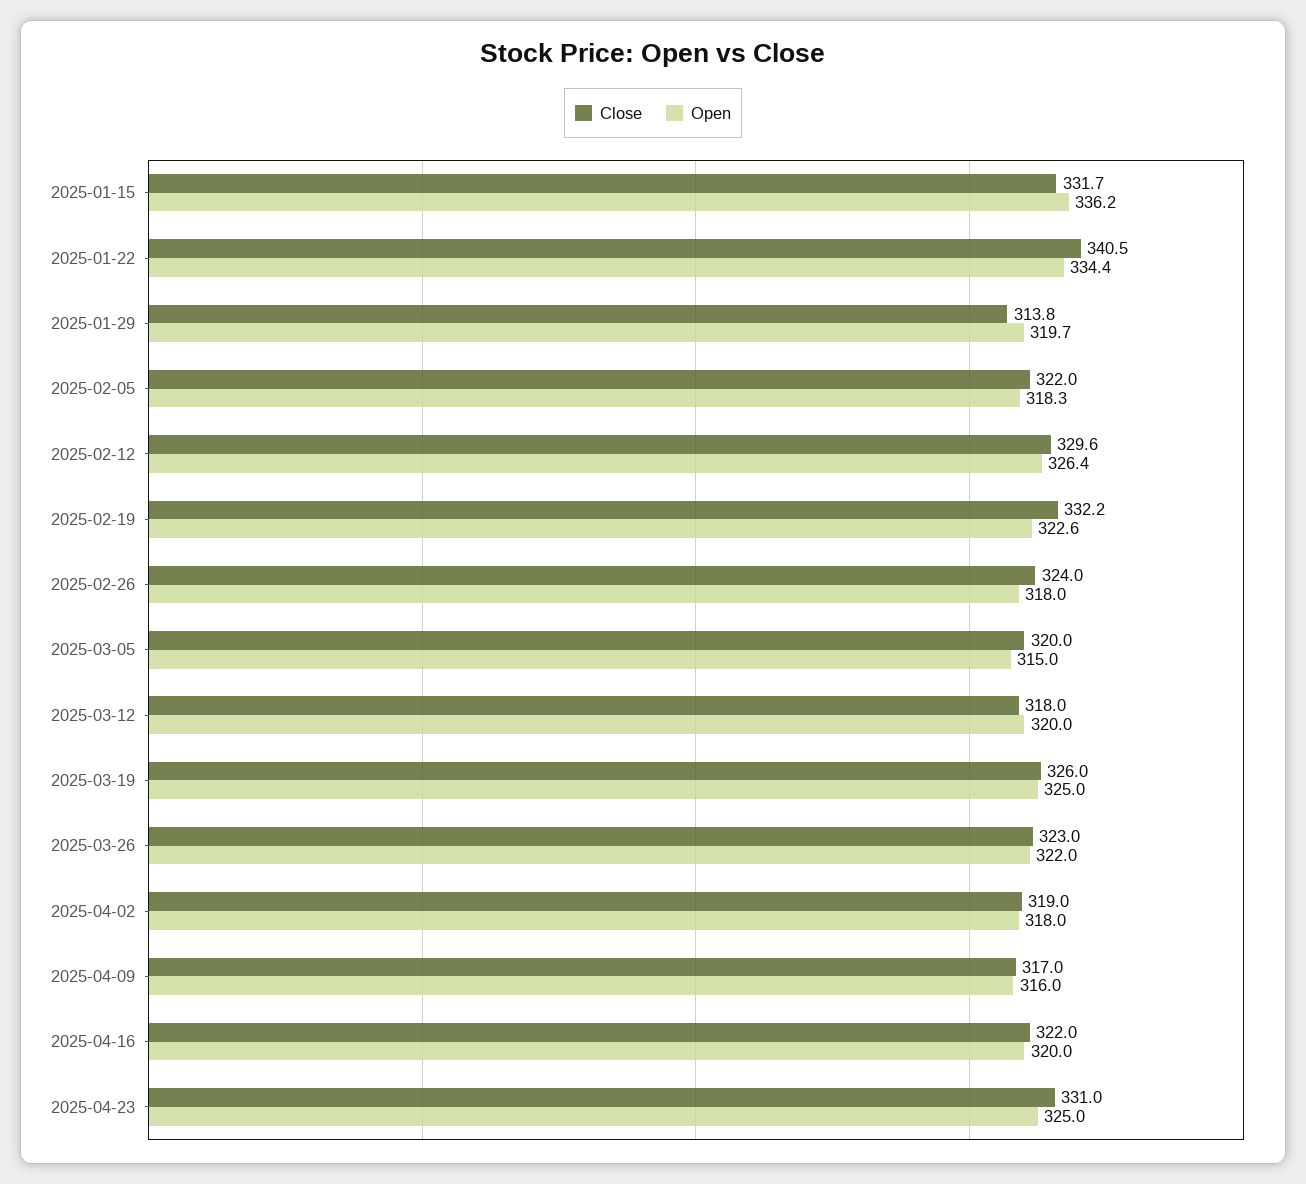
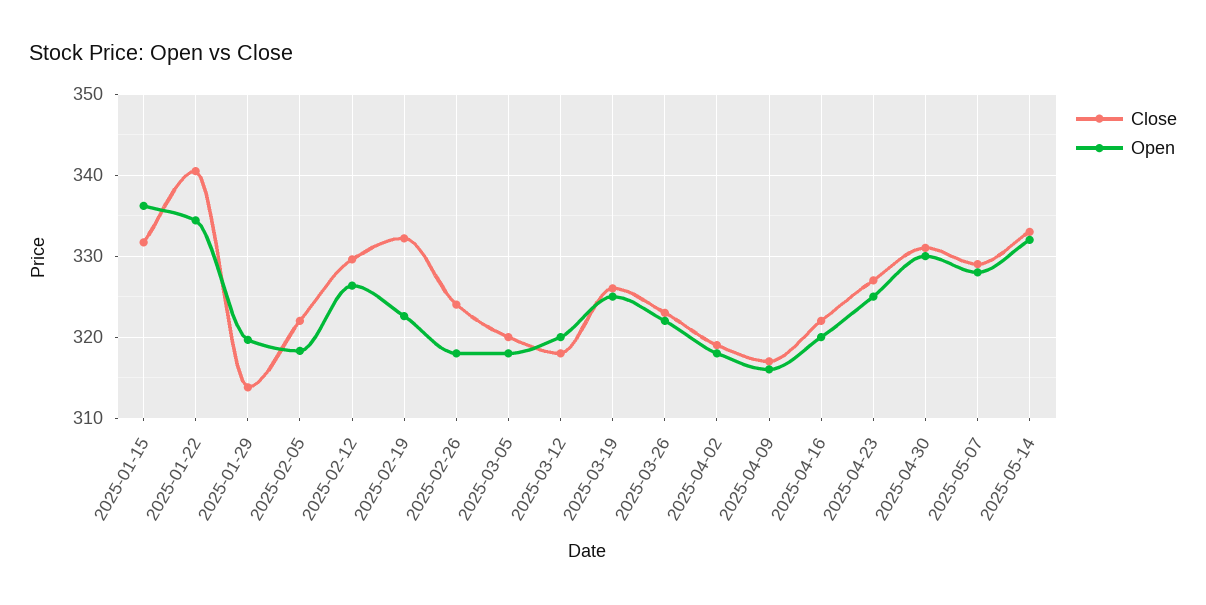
Open, 2025-03-05: 315 -> 318
Close, 2025-04-23: 331 -> 327
Close, 2025-04-30: none -> 331
Open, 2025-04-30: none -> 330
Close, 2025-05-07: none -> 329
Open, 2025-05-07: none -> 328
Close, 2025-05-14: none -> 333
Open, 2025-05-14: none -> 332

